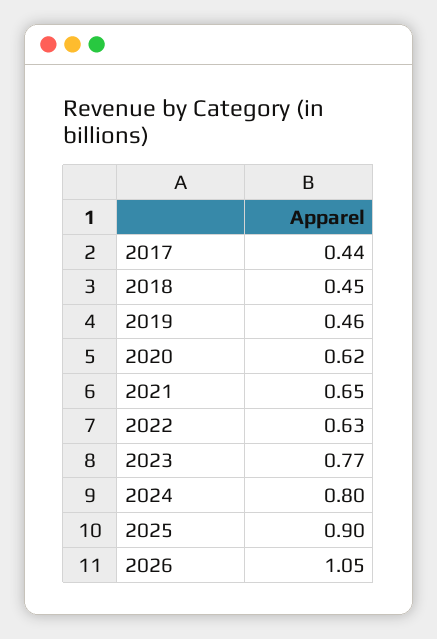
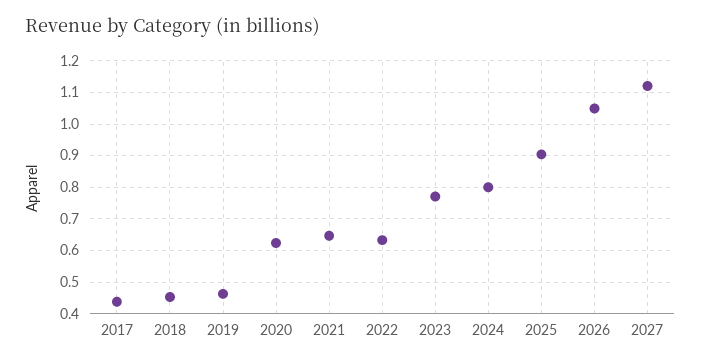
2027: none -> 1.12

